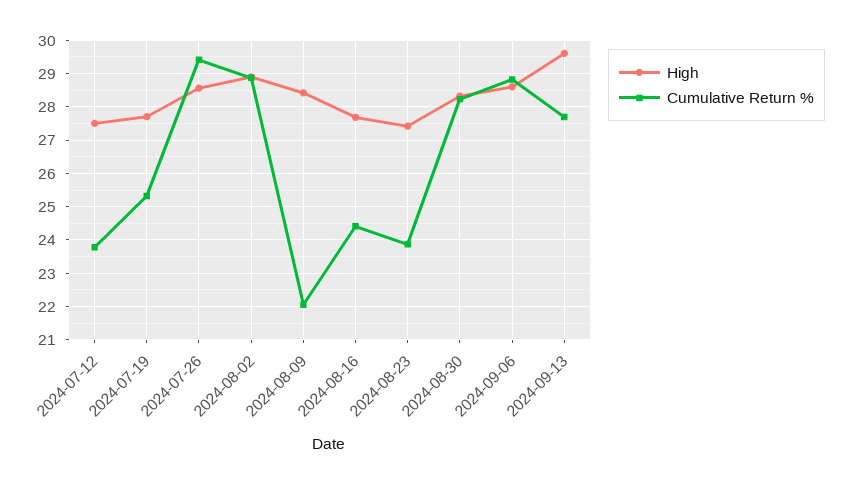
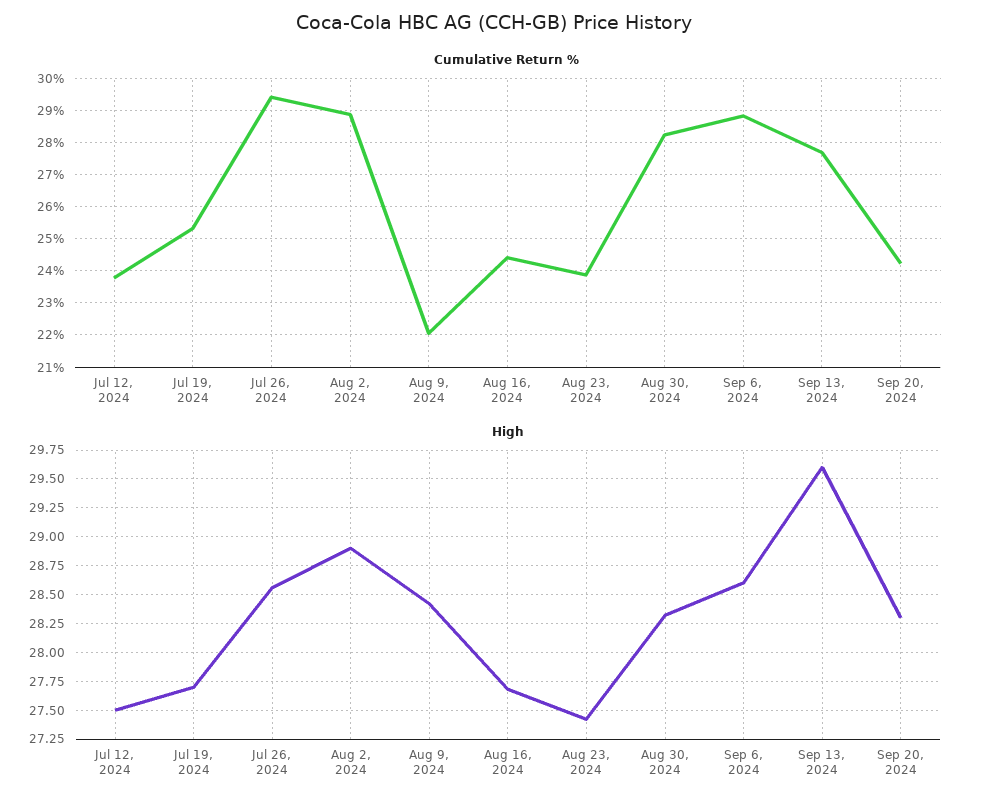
Cumulative Return %, Sep 20, 2024: none -> 24.2
High, Sep 20, 2024: none -> 28.25

